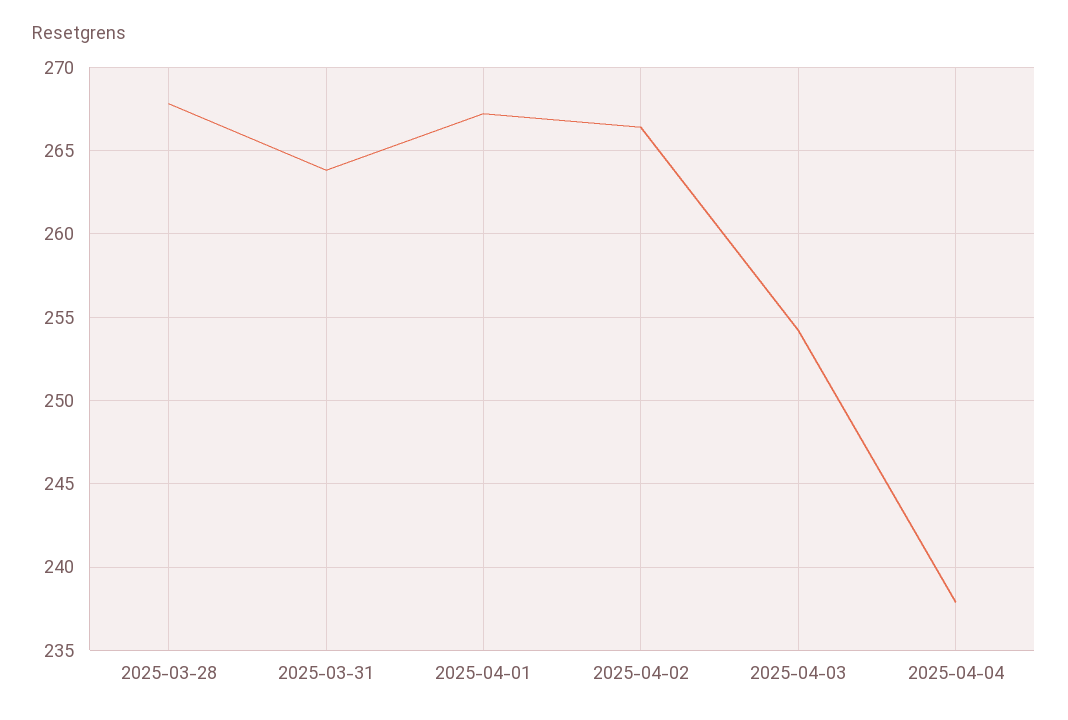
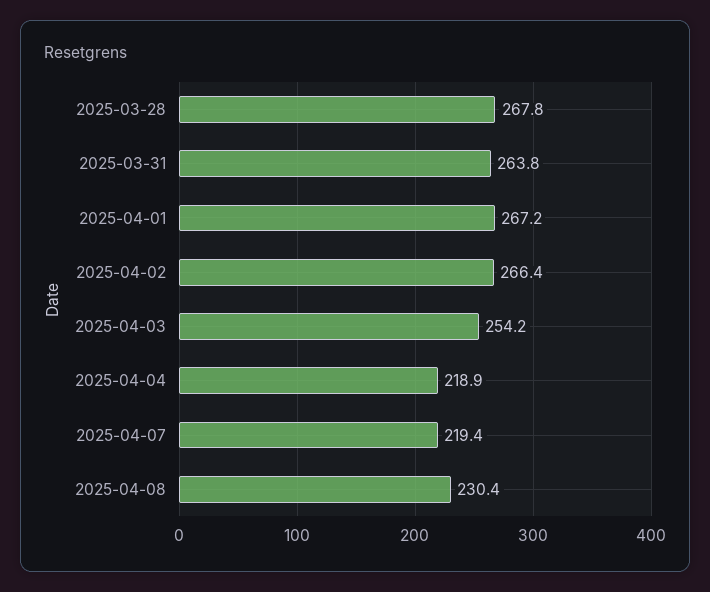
2025-04-04: 238 -> 218.9
2025-04-07: none -> 219.4
2025-04-08: none -> 230.4

